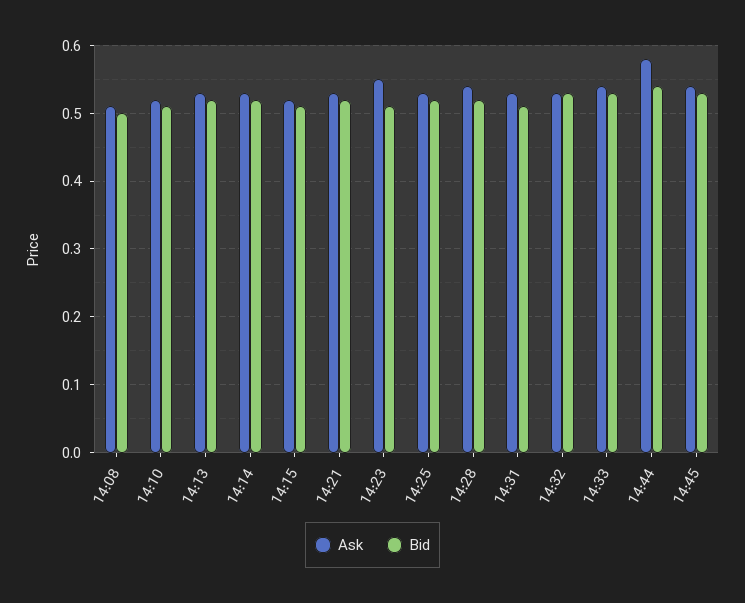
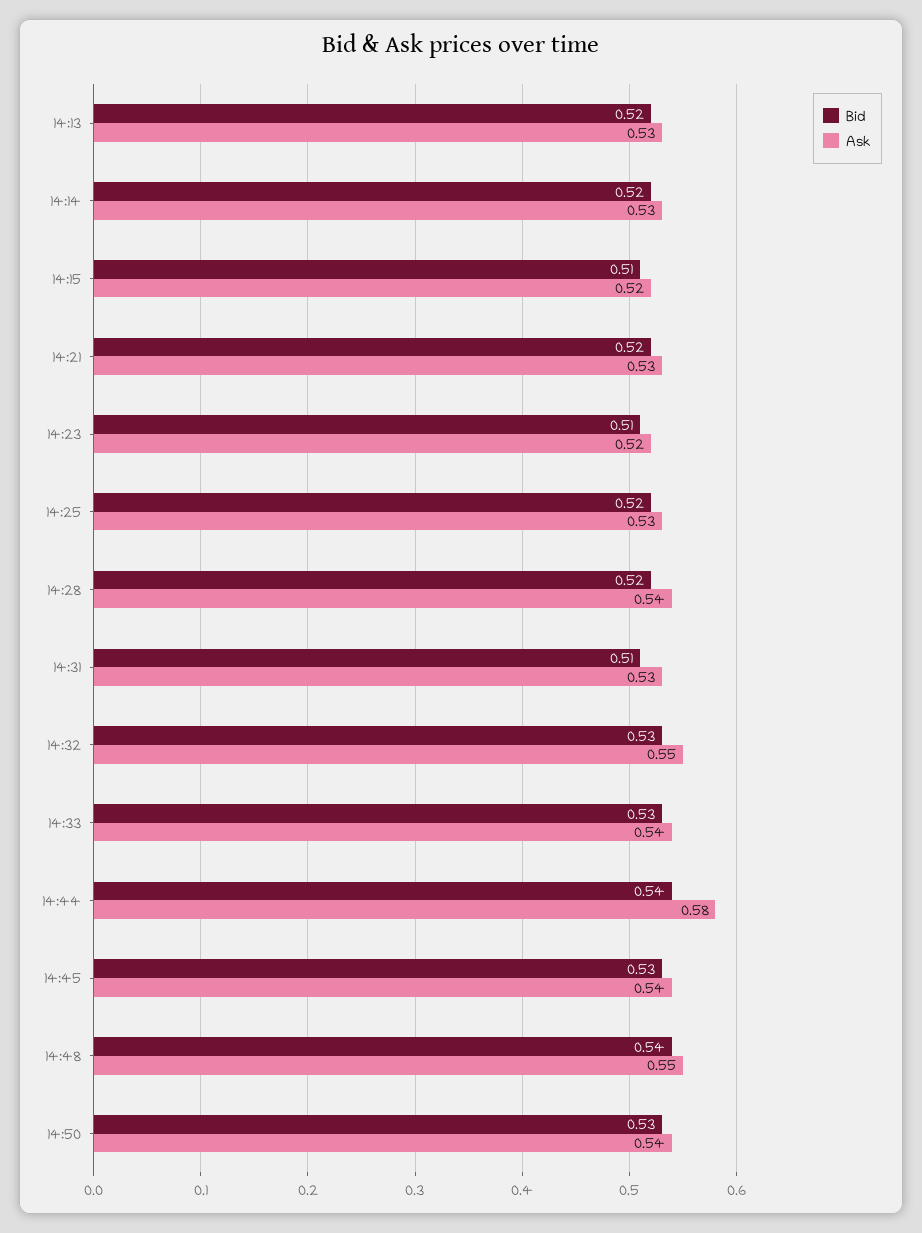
Ask, 14:08: 0.51 -> none
Bid, 14:08: 0.5 -> none
Ask, 14:10: 0.52 -> none
Bid, 14:10: 0.51 -> none
Ask, 14:23: 0.55 -> 0.52
Ask, 14:32: 0.53 -> 0.55
Bid, 14:48: none -> 0.54
Ask, 14:48: none -> 0.55
Bid, 14:50: none -> 0.53
Ask, 14:50: none -> 0.54

